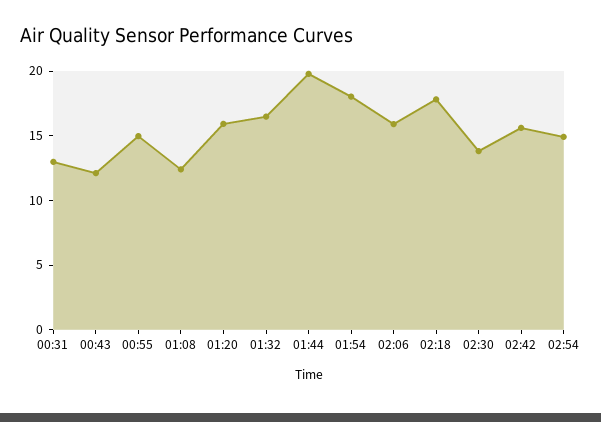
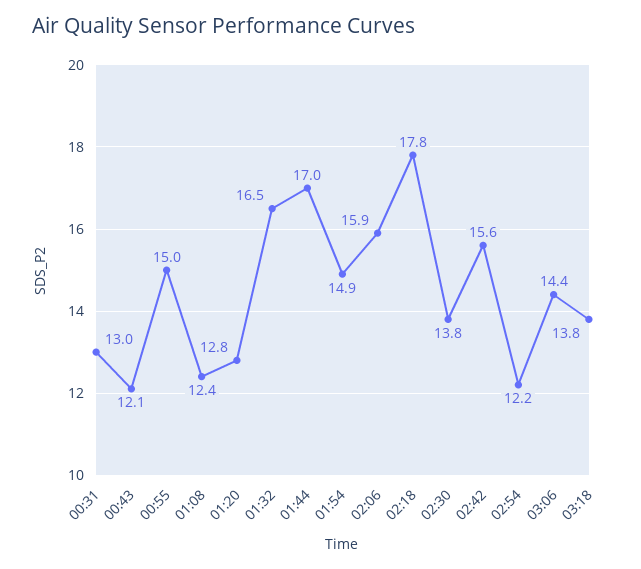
01:20: 16 -> 12.8
01:44: 20 -> 17
01:54: 18 -> 14.9
02:54: 15 -> 12.2
03:06: none -> 14.4
03:18: none -> 13.8

